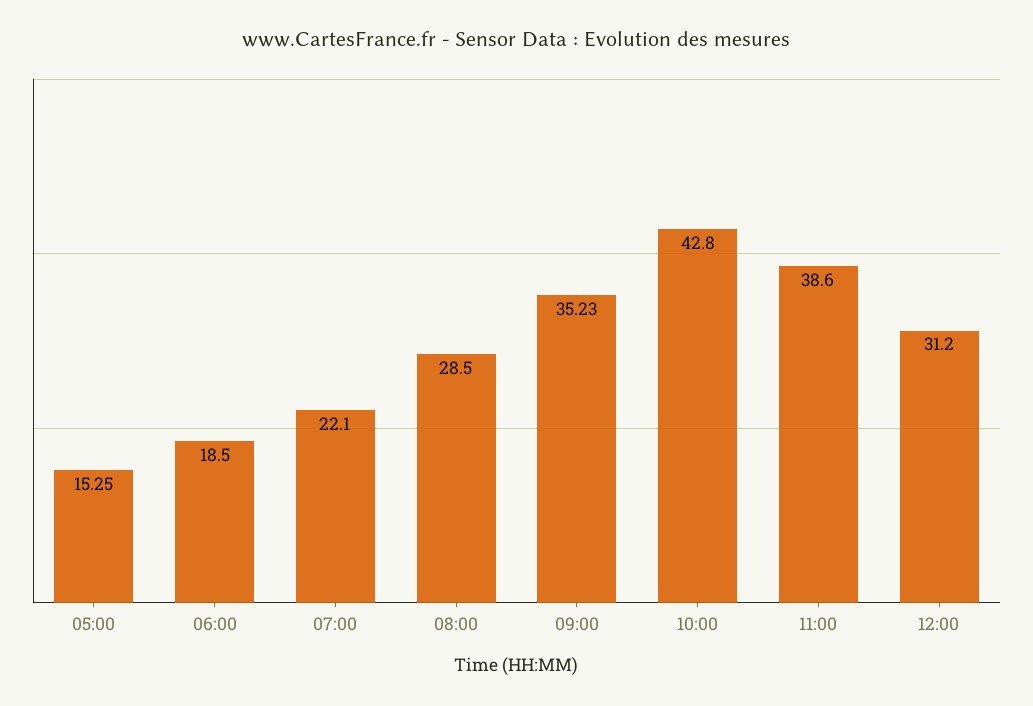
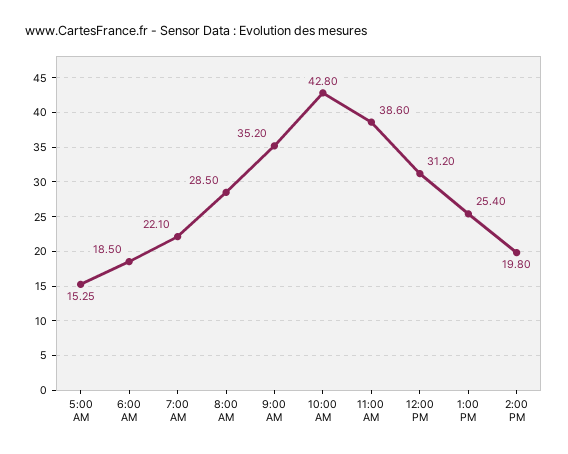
09:00: 35.23 -> 35.2
1:00 PM: none -> 25.4
2:00 PM: none -> 19.8

